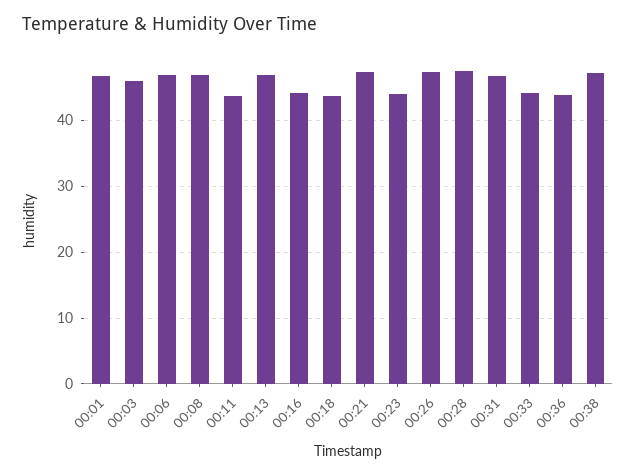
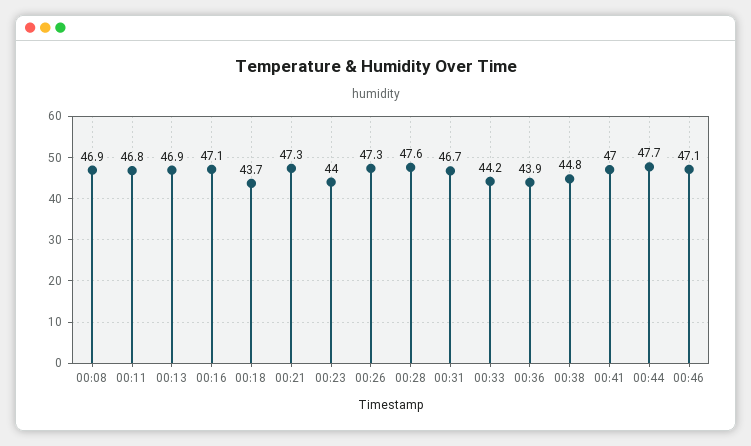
00:01: 47 -> none
00:03: 46 -> none
00:06: 47 -> none
00:11: 44 -> 46.8
00:16: 44 -> 47.1
00:38: 47 -> 44.8
00:41: none -> 47
00:44: none -> 47.7
00:46: none -> 47.1

